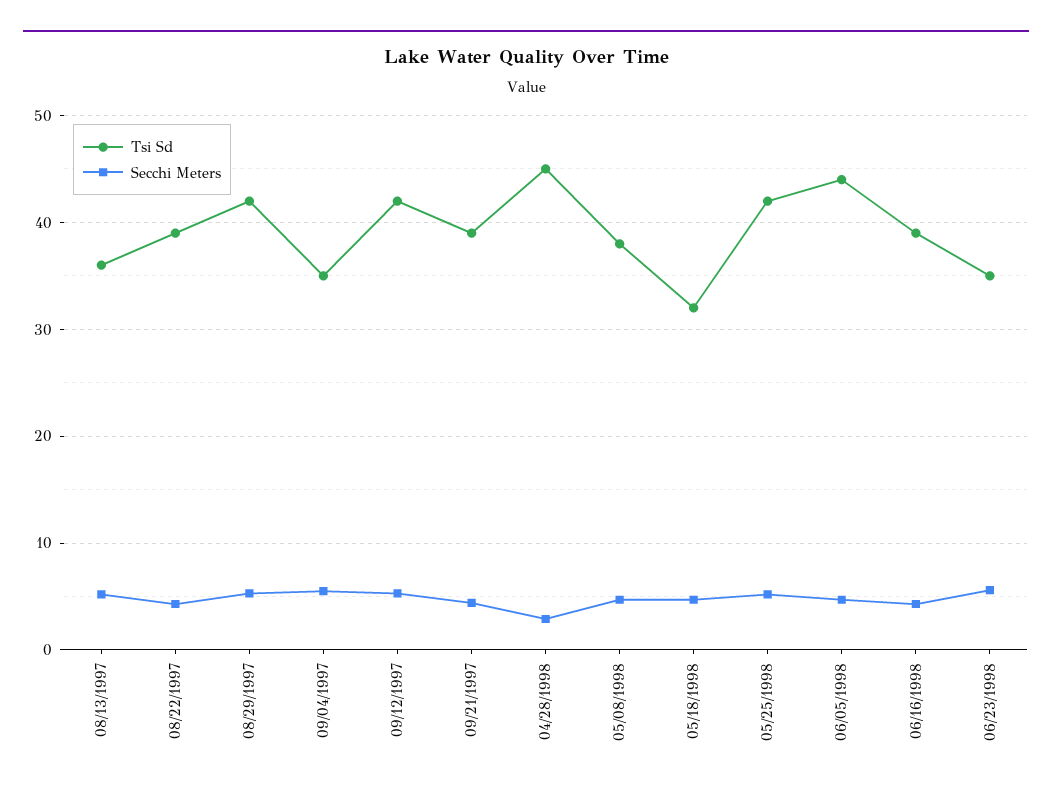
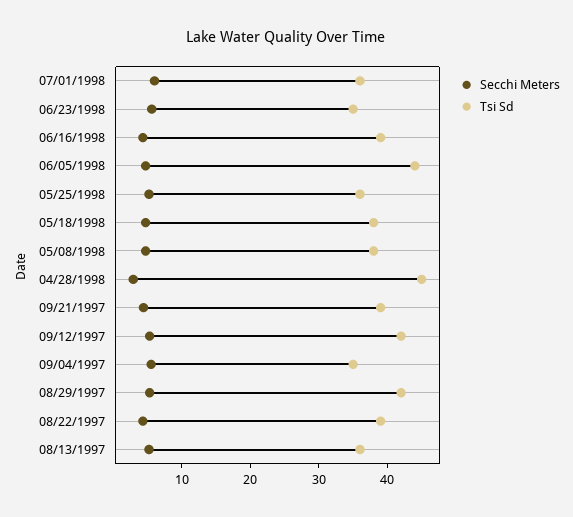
Tsi Sd, 05/18/1998: 32 -> 38
Tsi Sd, 05/25/1998: 42 -> 36
Secchi Meters, 07/01/1998: none -> 6
Tsi Sd, 07/01/1998: none -> 36

